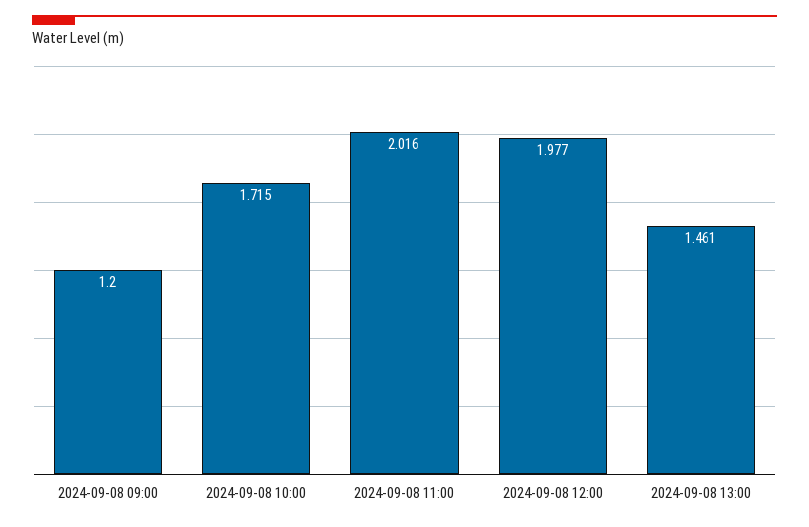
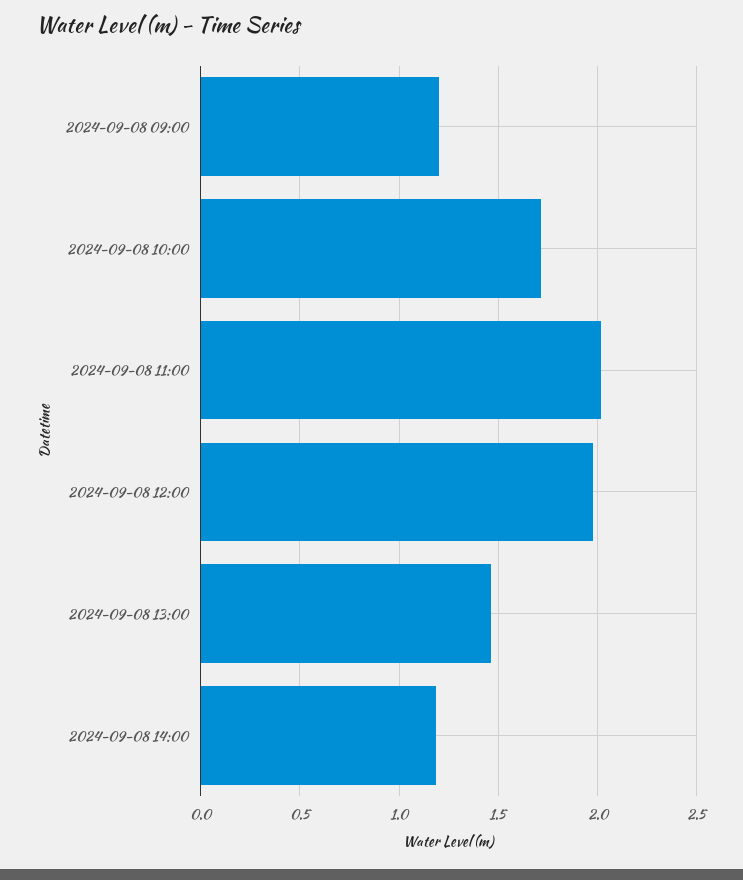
2024-09-08 14:00: none -> 1.2

